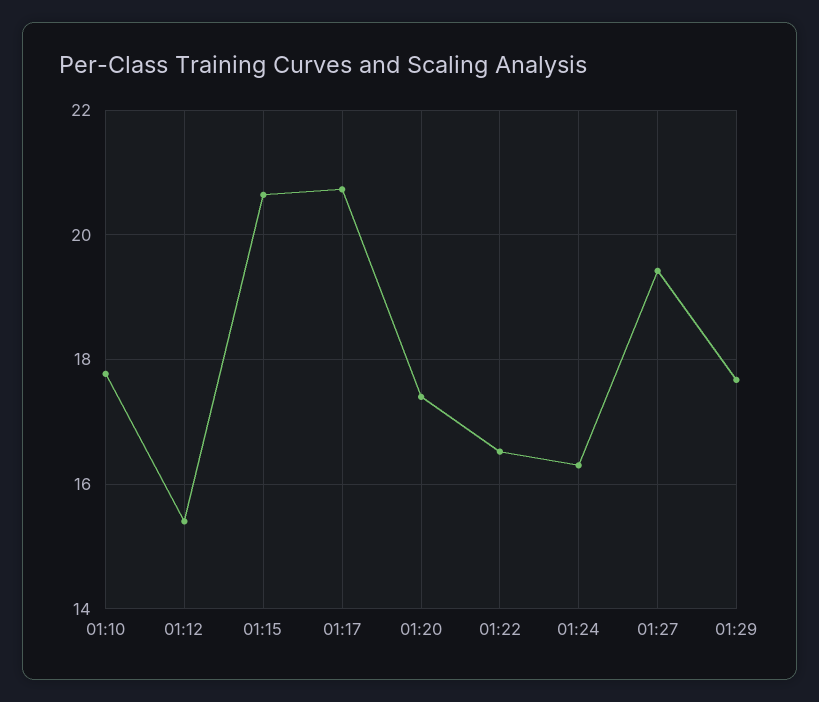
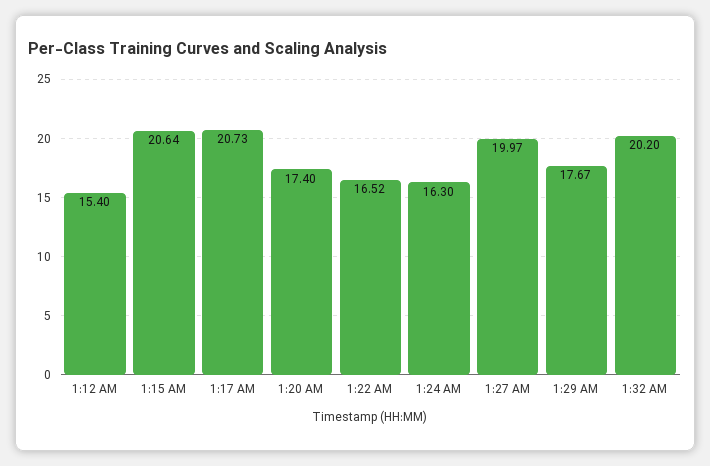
01:10: 17.8 -> none
01:27: 19.4 -> 19.97
1:32 AM: none -> 20.2

